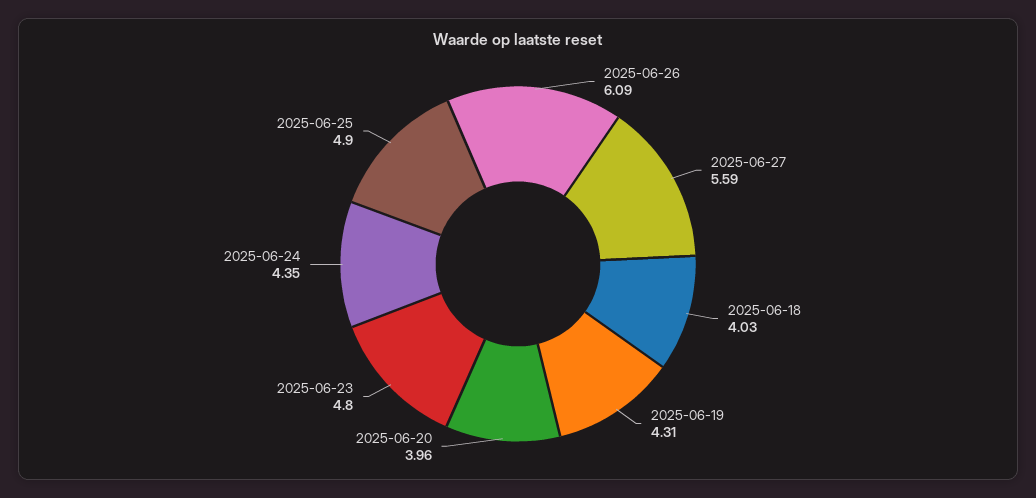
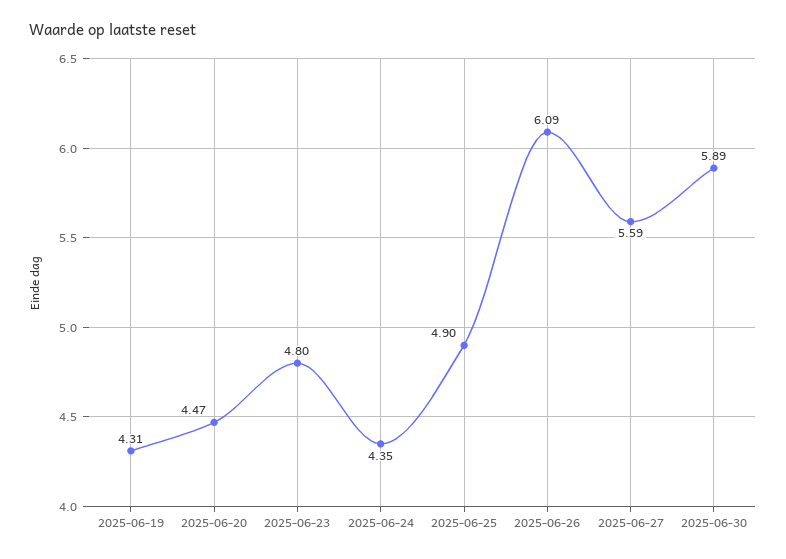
2025-06-18: 4.03 -> none
2025-06-20: 3.96 -> 4.47
2025-06-30: none -> 5.89

